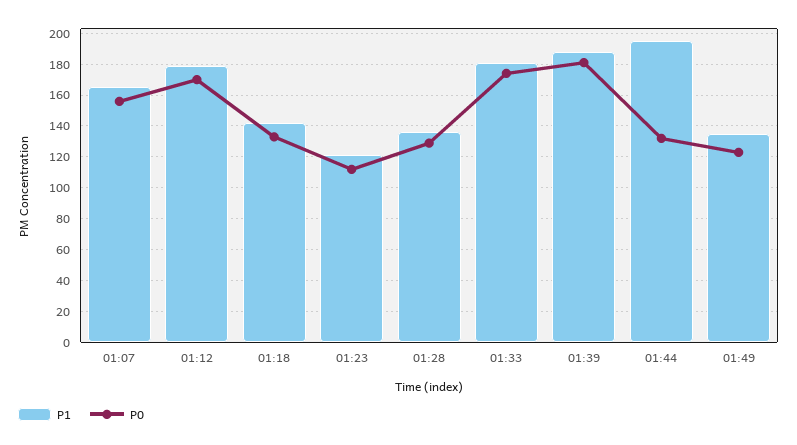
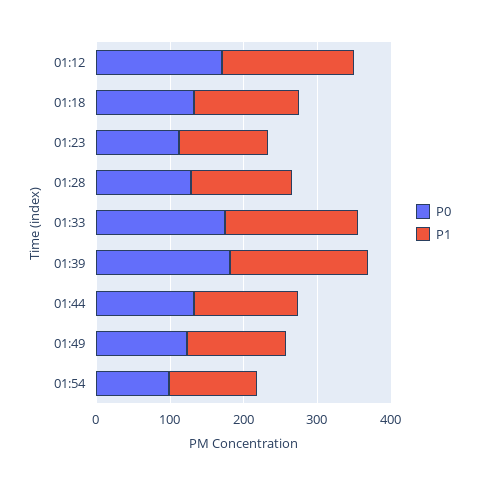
P1, 01:07: 165 -> none
P0, 01:07: 155 -> none
P1, 01:44: 195 -> 140
P0, 01:54: none -> 100
P1, 01:54: none -> 120

